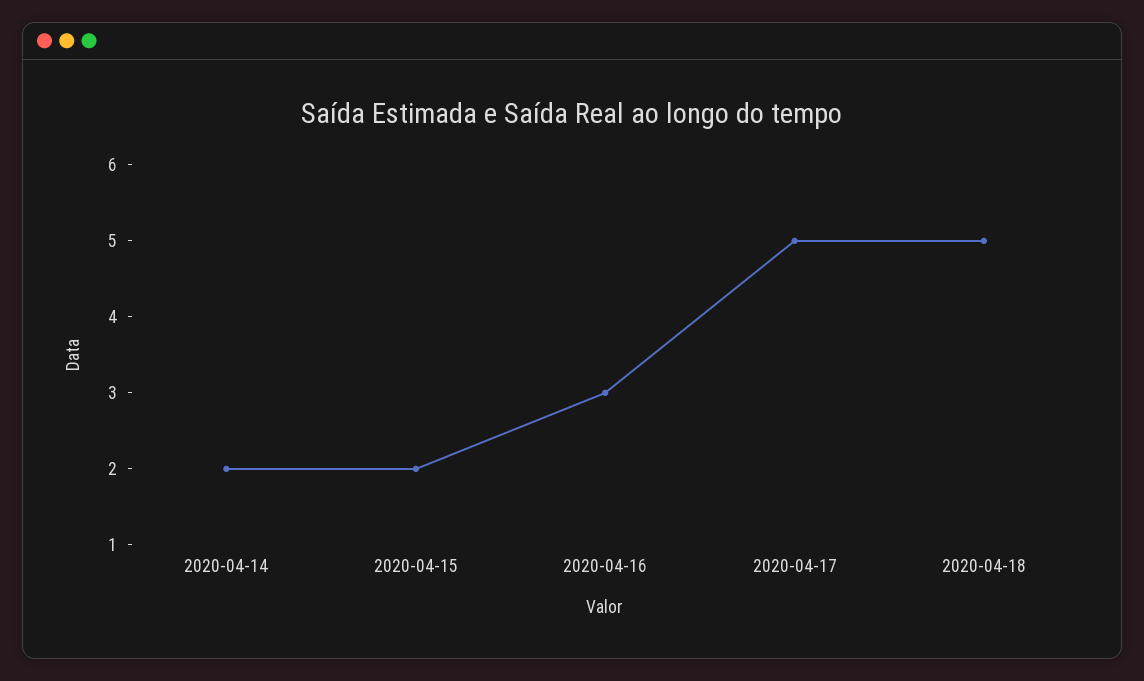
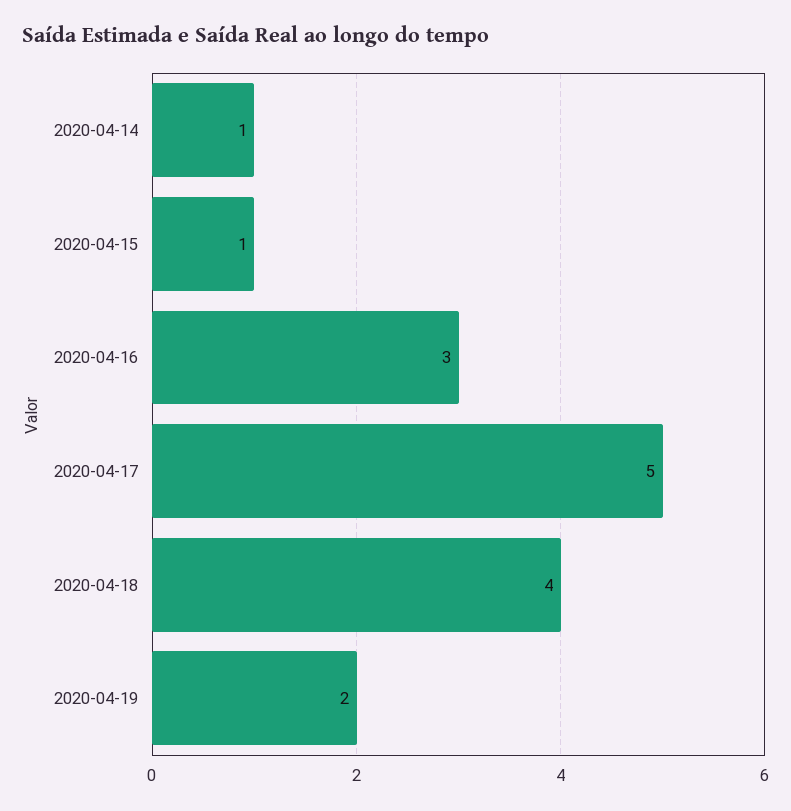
2020-04-14: 2 -> 1
2020-04-15: 2 -> 1
2020-04-18: 5 -> 4
2020-04-19: none -> 2

